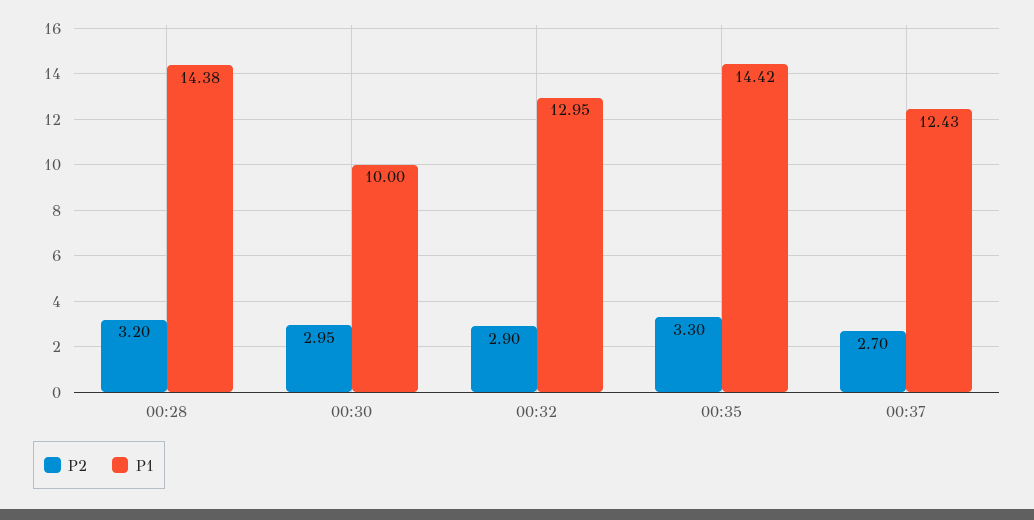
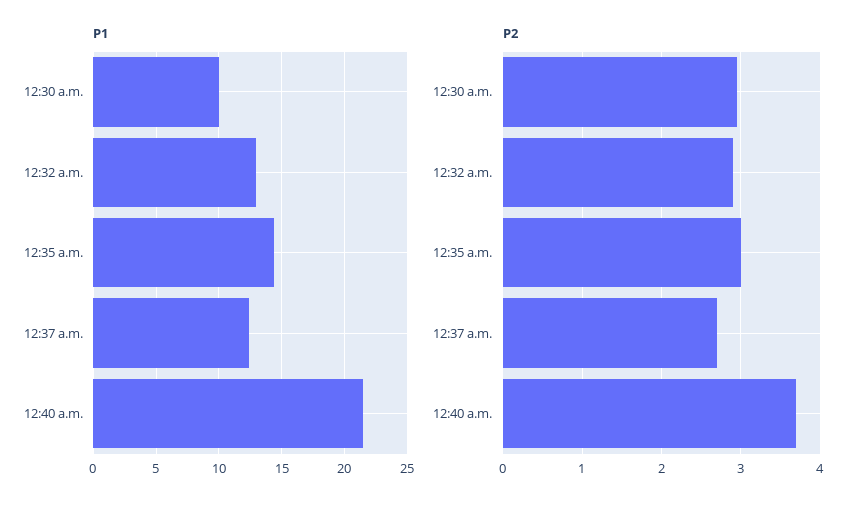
P2, 00:28: 3.2 -> none
P1, 00:28: 14.38 -> none
P2, 00:35: 3.3 -> 3
P1, 12:40 a.m.: none -> 21.5
P2, 12:40 a.m.: none -> 3.7

